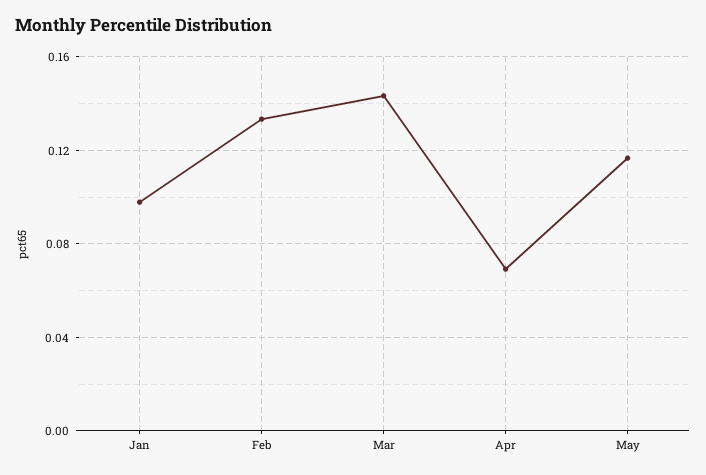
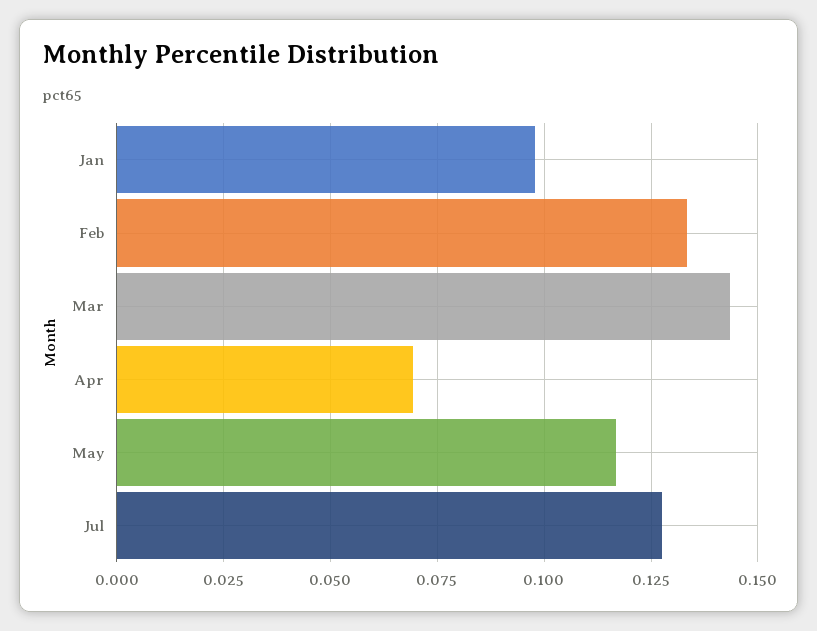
Jul: none -> 0.1275

